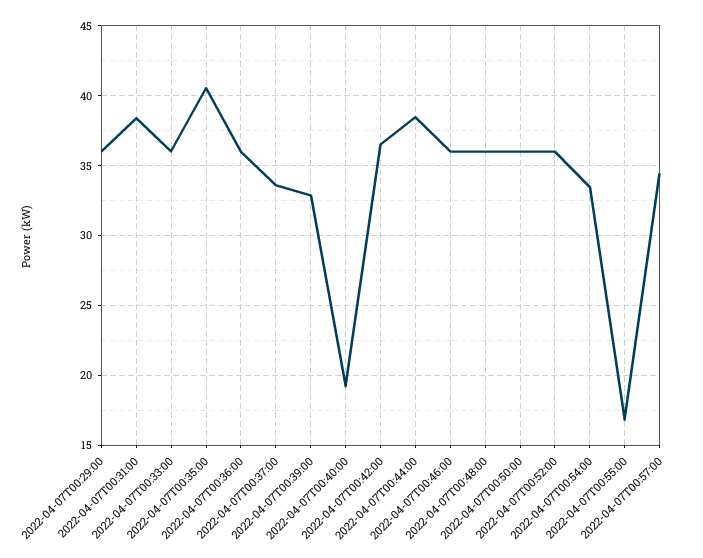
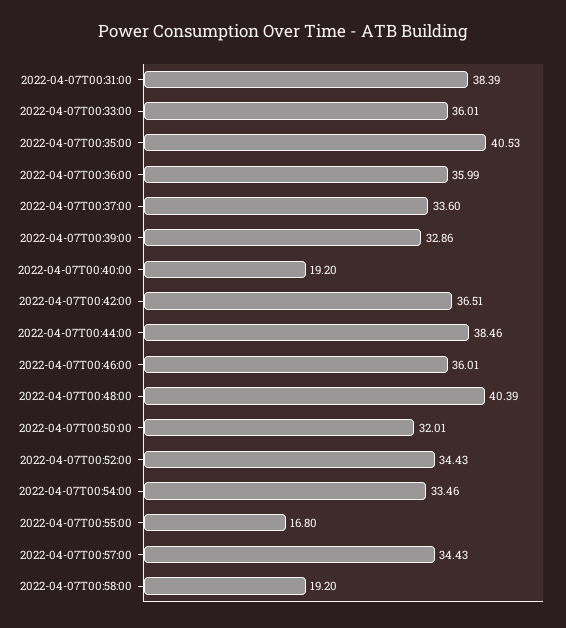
2022-04-07T00:29:00: 36 -> none
2022-04-07T00:48:00: 36 -> 40.39
2022-04-07T00:50:00: 36 -> 32.01
2022-04-07T00:52:00: 36 -> 34.43
2022-04-07T00:58:00: none -> 19.2

